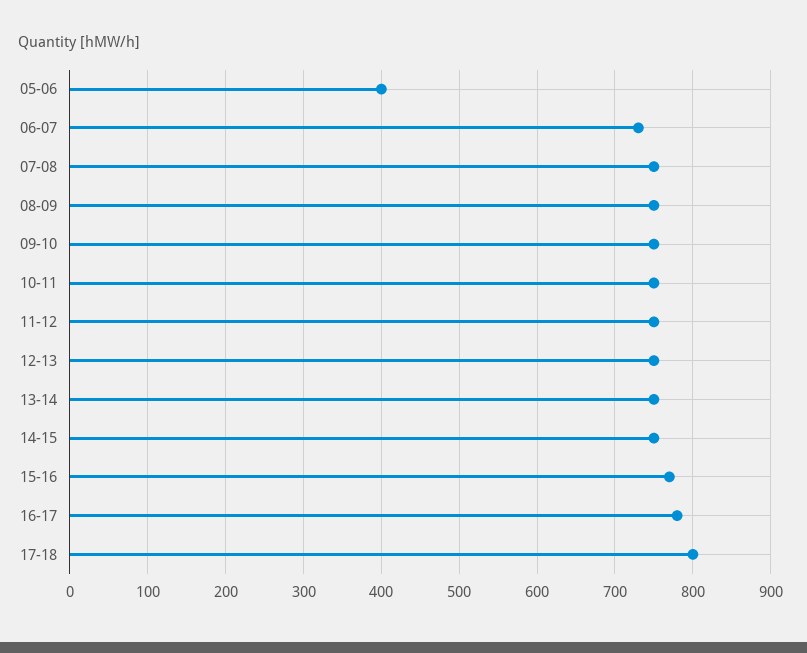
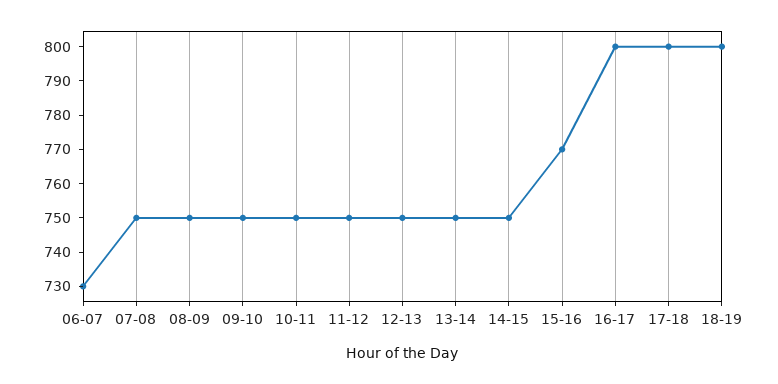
05-06: 400 -> none
16-17: 780 -> 800
18-19: none -> 800

